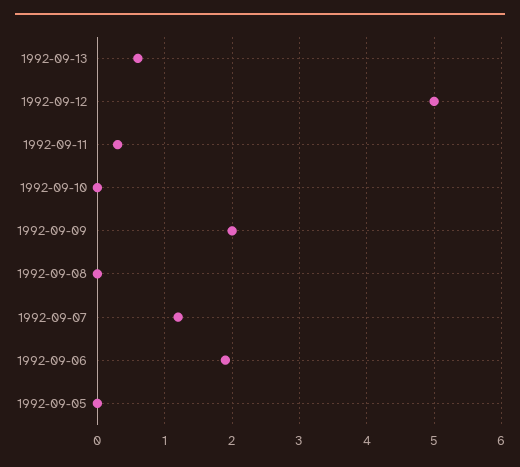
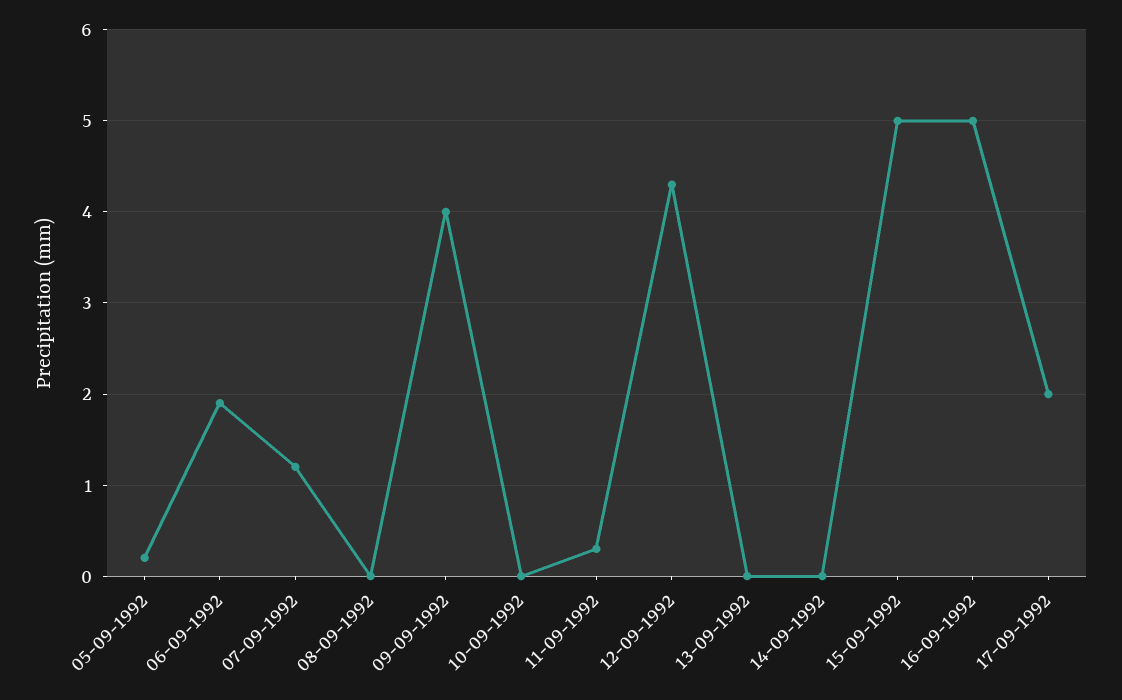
1992-09-13: 0.6 -> 0
1992-09-12: 5 -> 4.3
1992-09-09: 2 -> 4
1992-09-05: 0 -> 0.2
14-09-1992: none -> 0
15-09-1992: none -> 5
16-09-1992: none -> 5
17-09-1992: none -> 2

